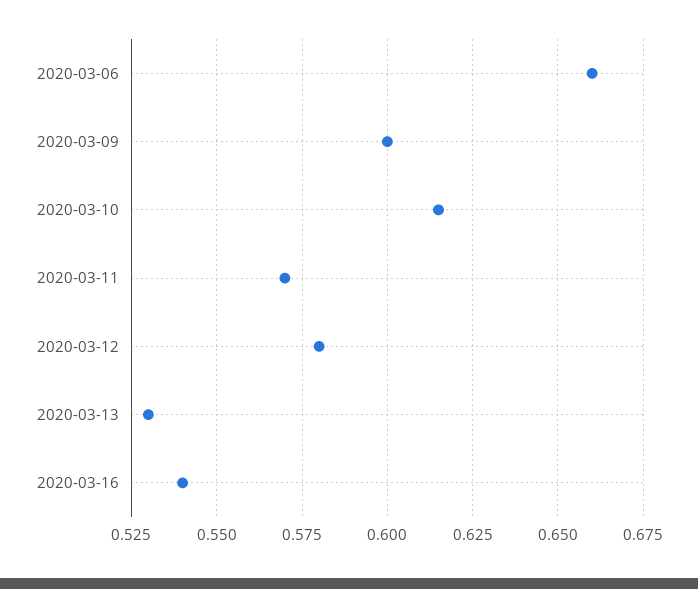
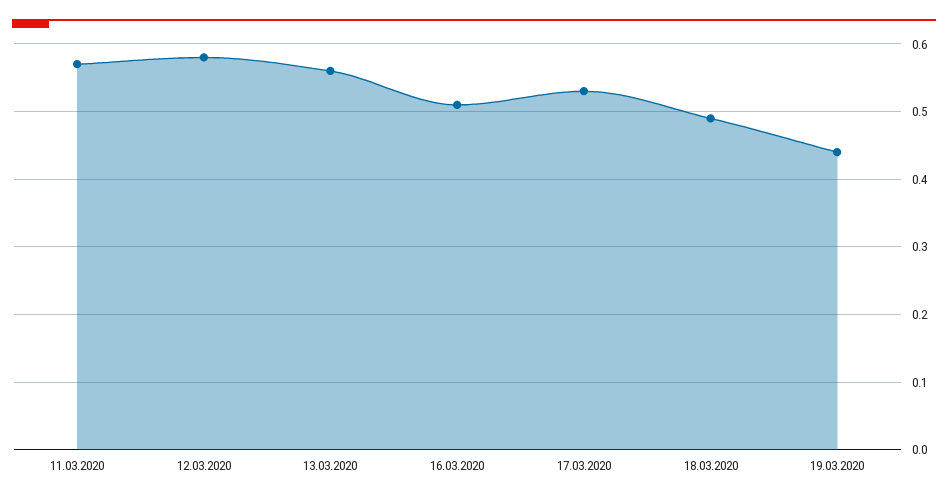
2020-03-06: 0.66 -> none
2020-03-09: 0.6 -> none
2020-03-10: 0.615 -> none
2020-03-13: 0.53 -> 0.56
2020-03-16: 0.54 -> 0.51
17.03.2020: none -> 0.53
18.03.2020: none -> 0.49
19.03.2020: none -> 0.44

